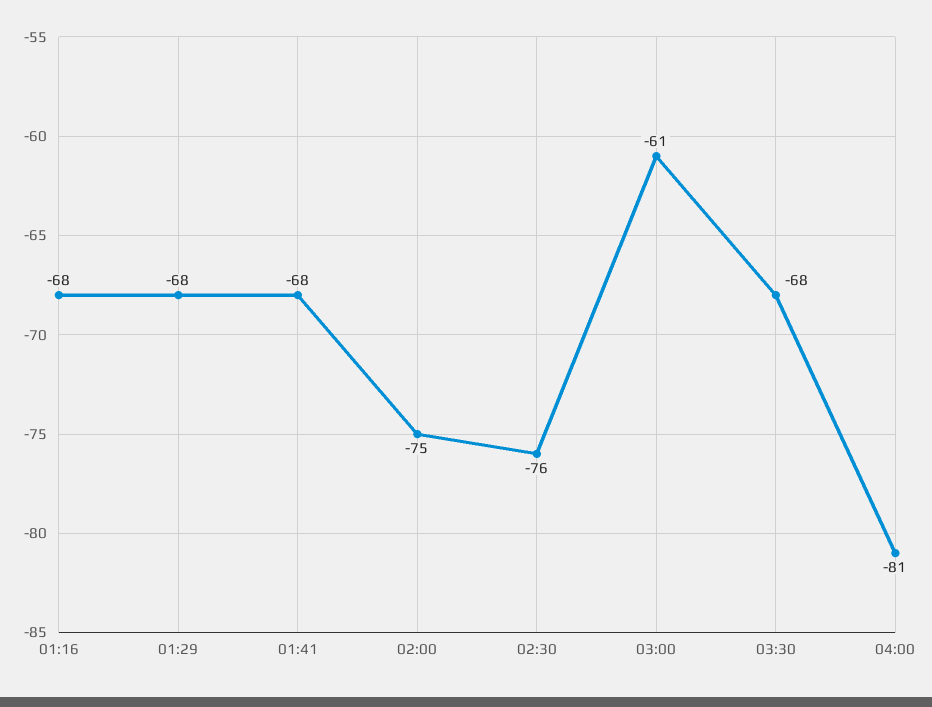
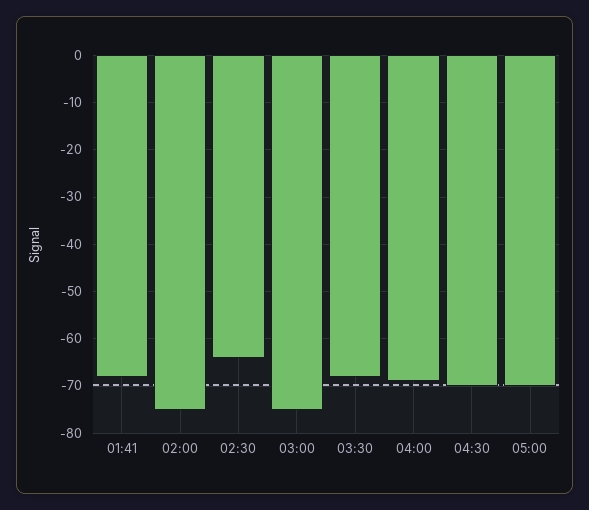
01:16: -68 -> none
01:29: -68 -> none
02:30: -76 -> -65
03:00: -61 -> -75
04:00: -81 -> -70
04:30: none -> -70
05:00: none -> -70

